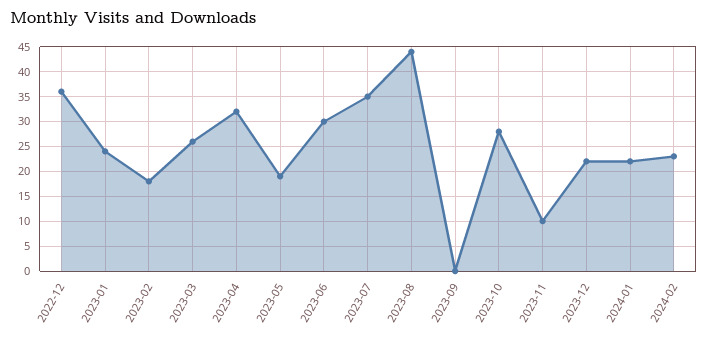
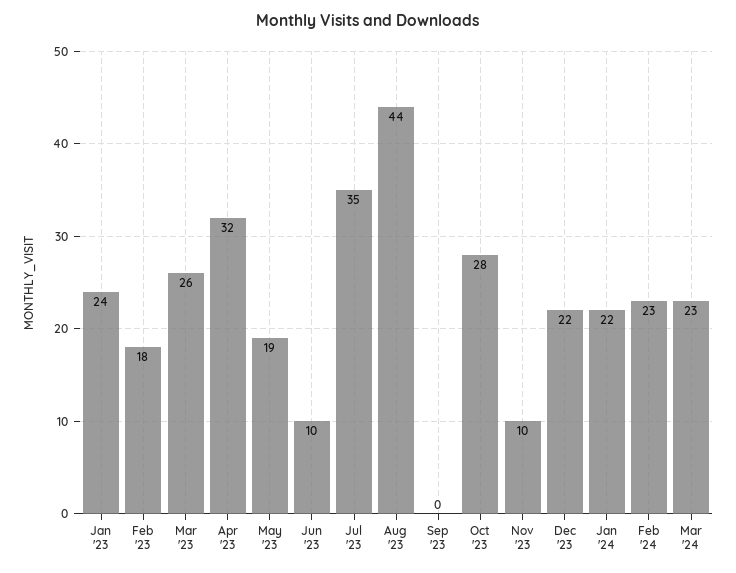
2022-12: 35 -> none
2023-06: 30 -> 10
Mar '24: none -> 23

